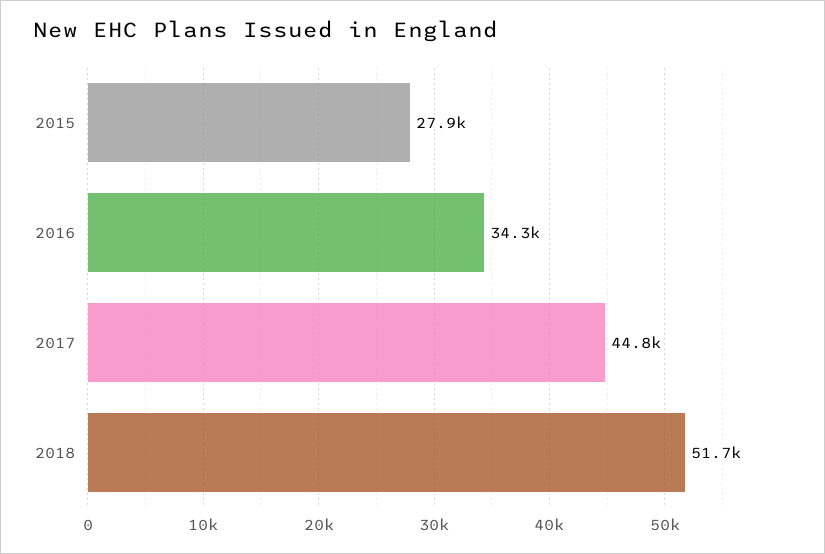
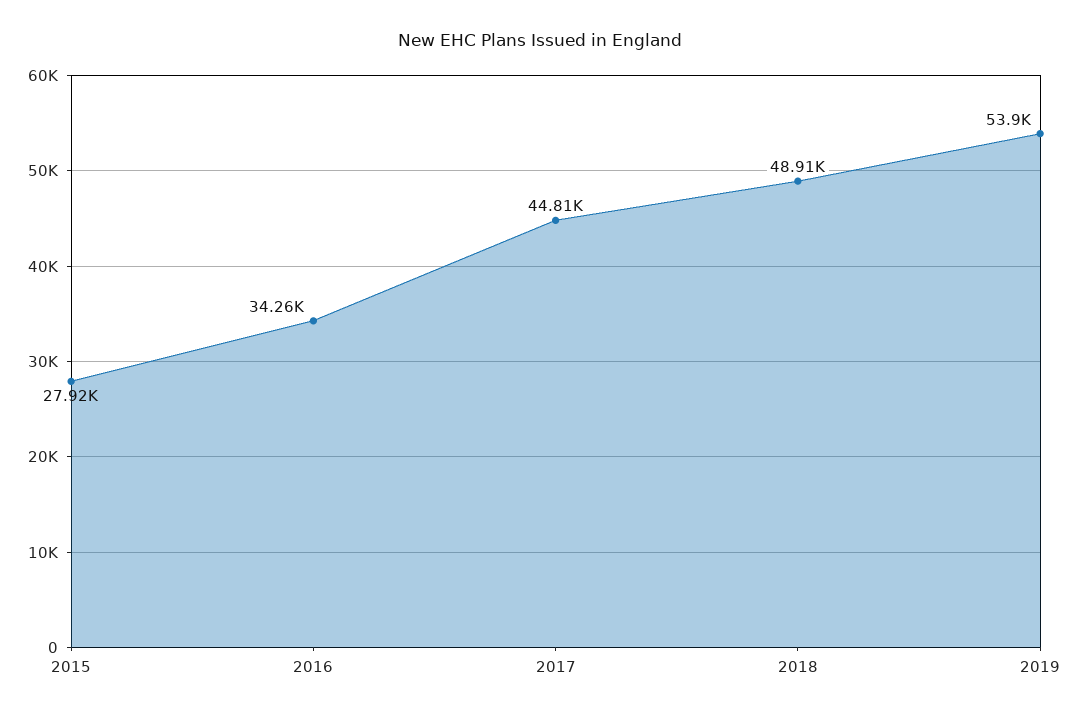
2018: 51700 -> 48910
2019: none -> 53900

